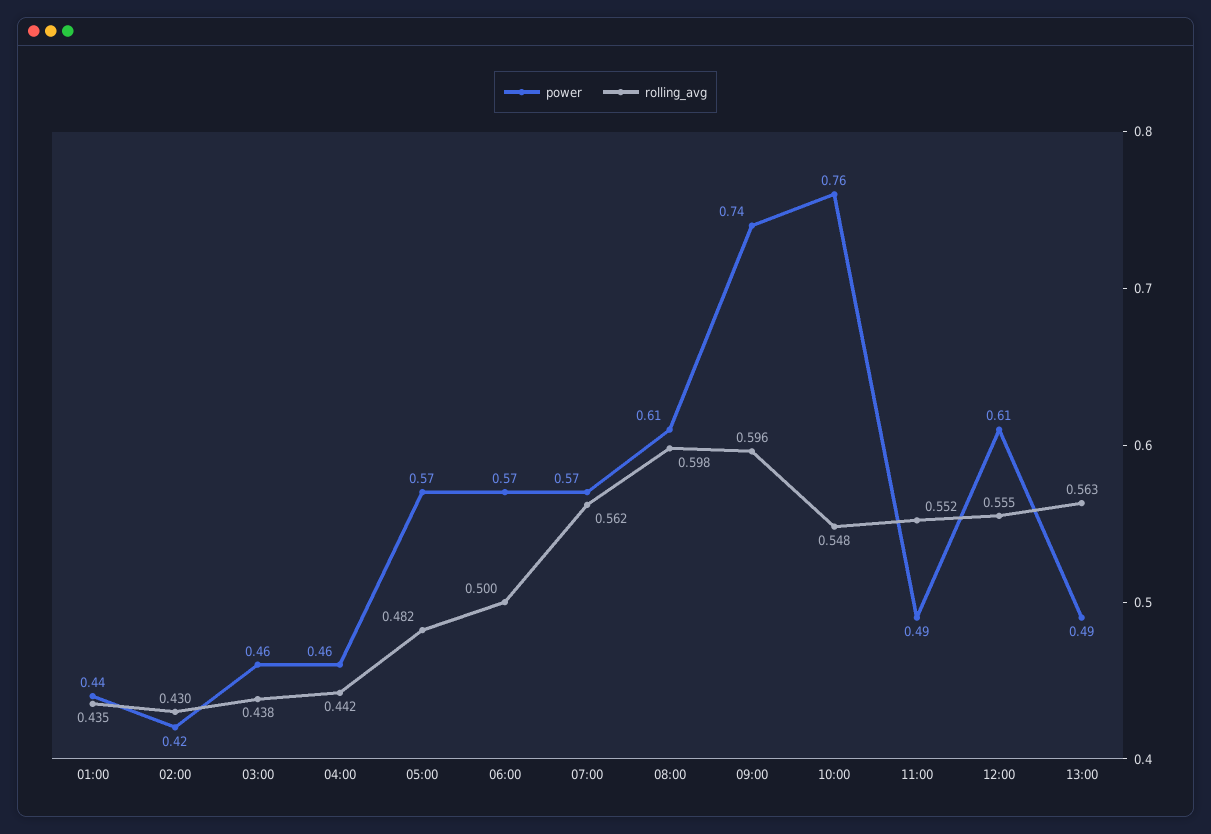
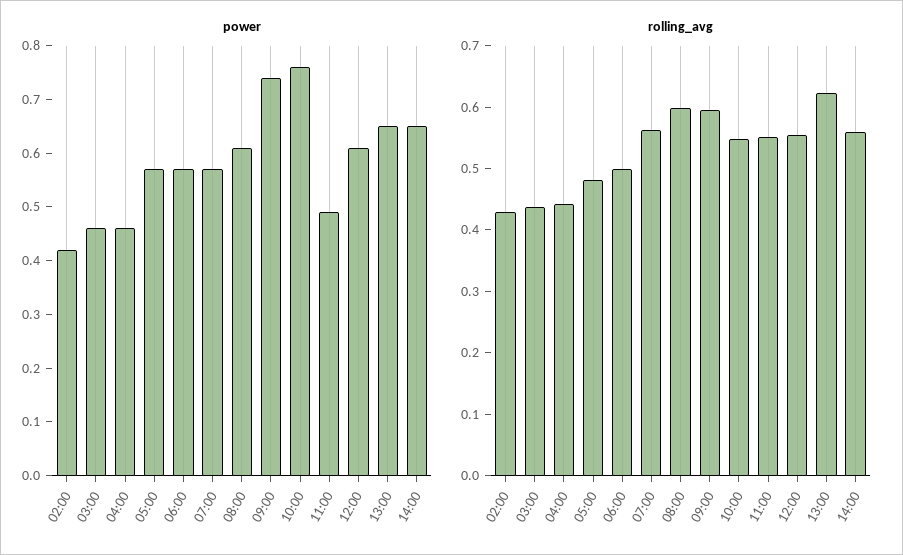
power, 01:00: 0.44 -> none
rolling_avg, 01:00: 0.435 -> none
power, 13:00: 0.49 -> 0.65
rolling_avg, 13:00: 0.563 -> 0.62
power, 14:00: none -> 0.65
rolling_avg, 14:00: none -> 0.56

